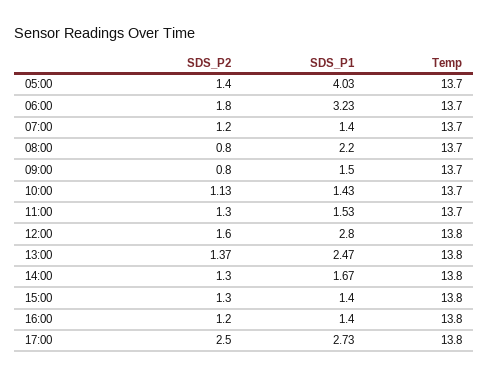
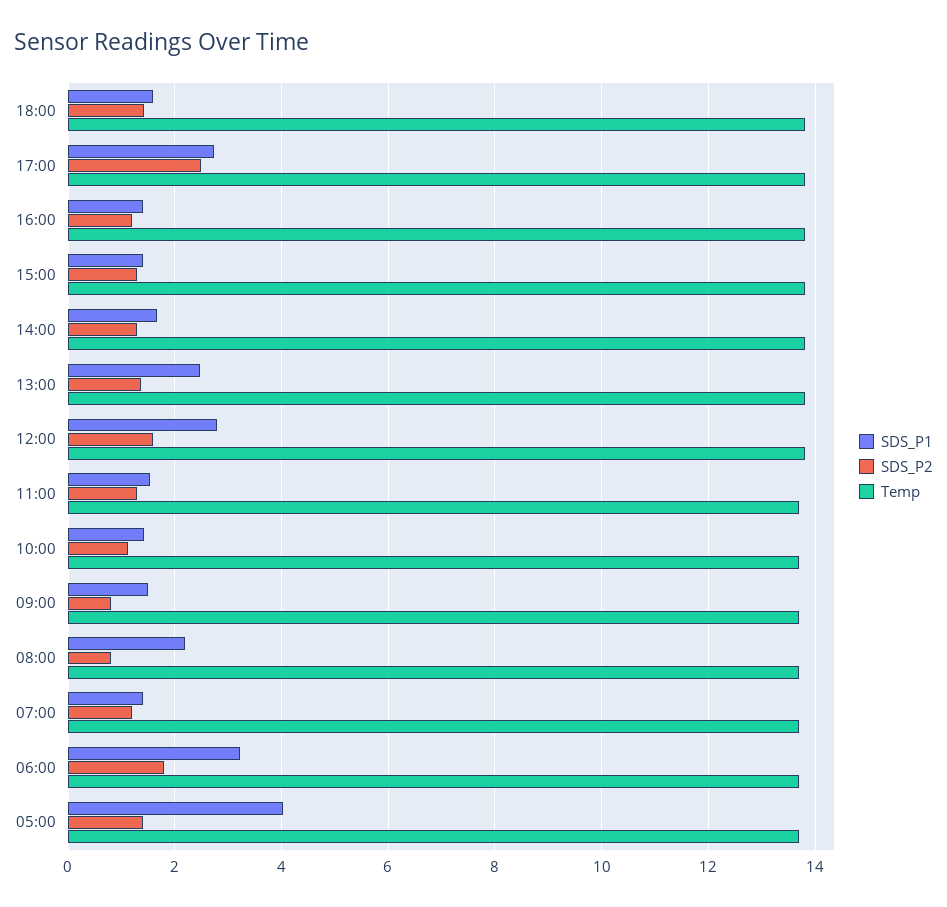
SDS_P1, 18:00: none -> 1.6
SDS_P2, 18:00: none -> 1.4
Temp, 18:00: none -> 13.8

